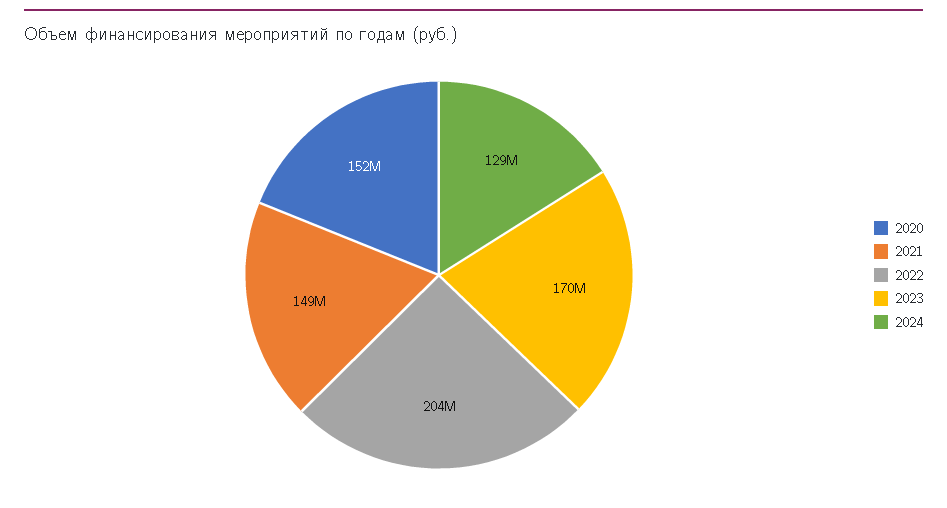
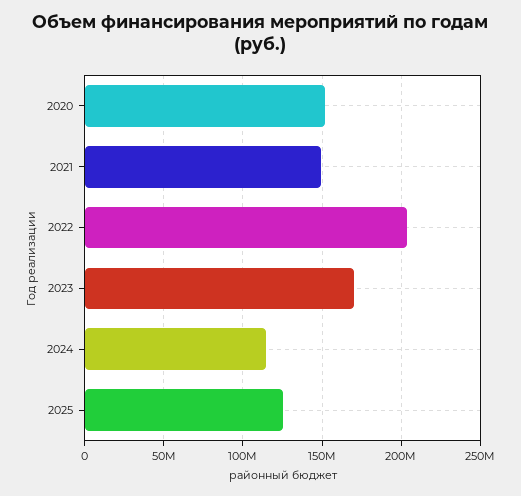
2024: 129000000 -> 115000000
2025: none -> 125000000

